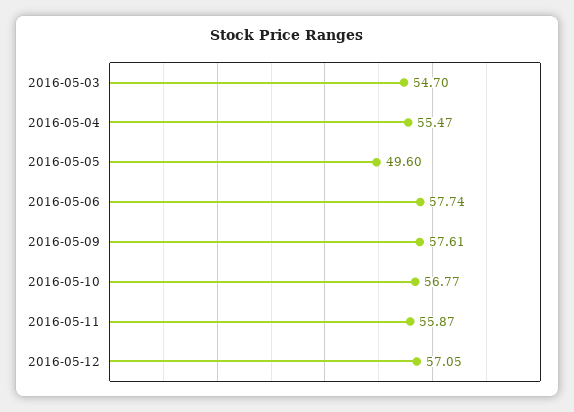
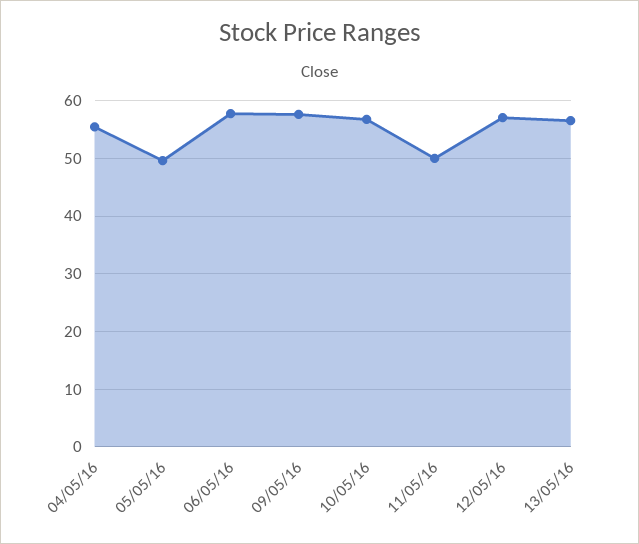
2016-05-03: 54.7 -> none
2016-05-11: 55.87 -> 50
13/05/16: none -> 56

